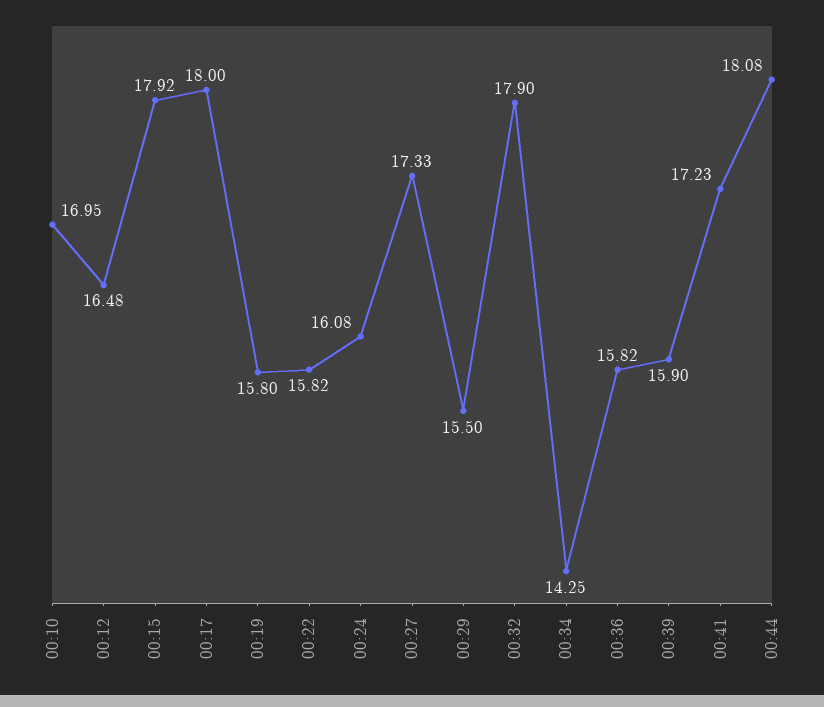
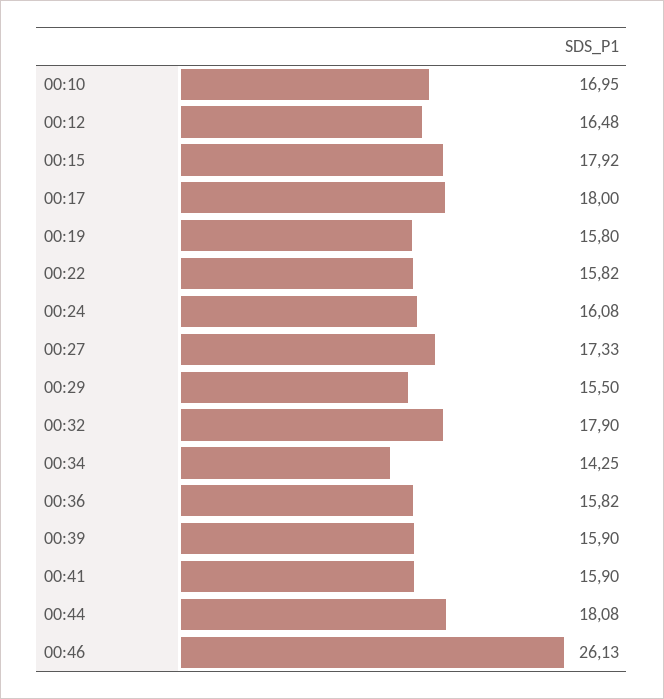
00:41: 17.23 -> 15.9
00:46: none -> 26.13

